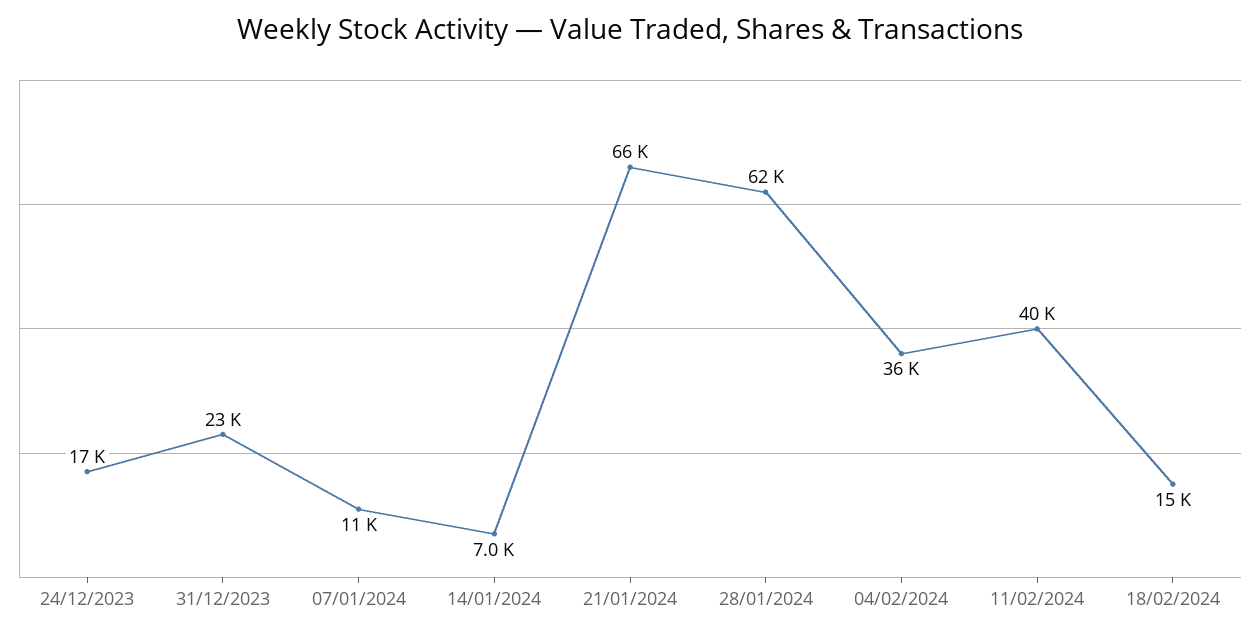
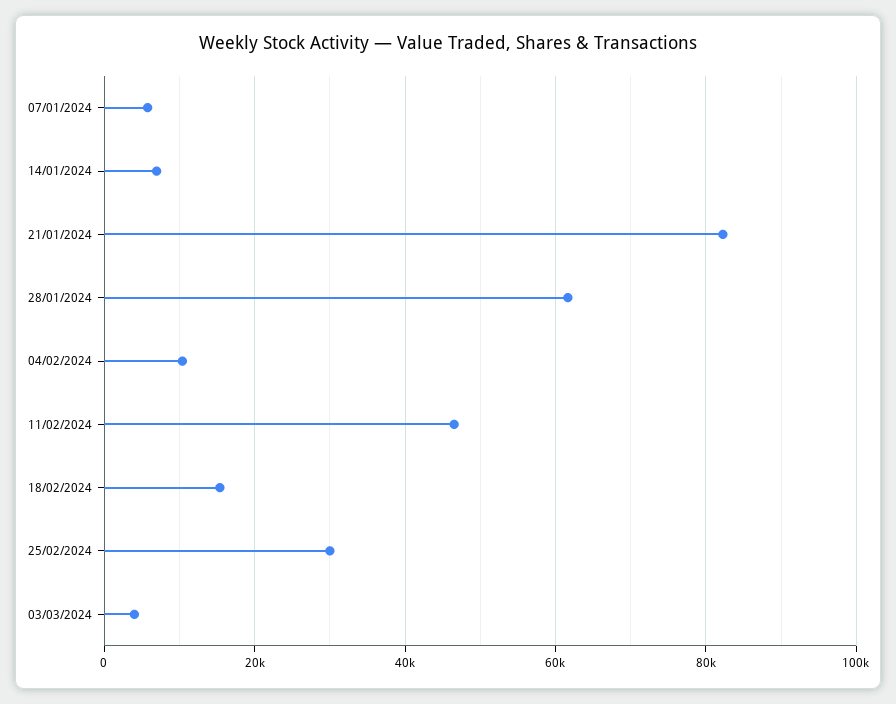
24/12/2023: 17000 -> none
31/12/2023: 23000 -> none
07/01/2024: 11000 -> 6000
21/01/2024: 66000 -> 82000
04/02/2024: 36000 -> 10000
11/02/2024: 40000 -> 46000
25/02/2024: none -> 30000
03/03/2024: none -> 4000

